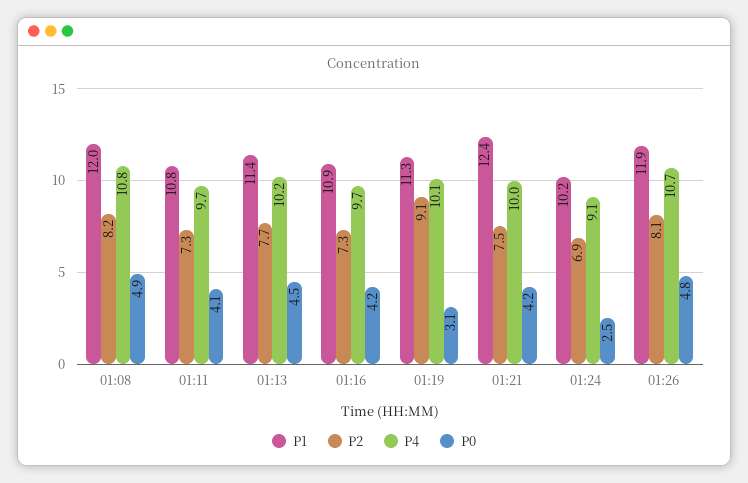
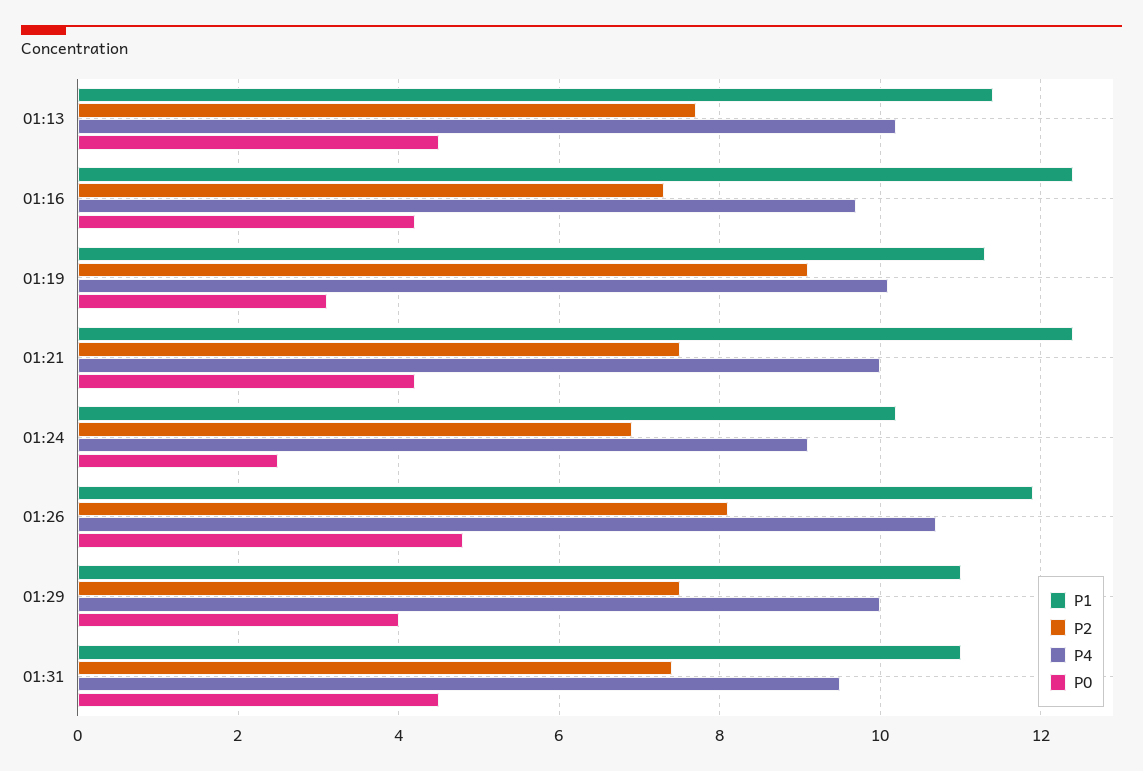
P1, 01:08: 12 -> none
P2, 01:08: 8.2 -> none
P4, 01:08: 10.8 -> none
P0, 01:08: 4.9 -> none
P1, 01:11: 10.8 -> none
P2, 01:11: 7.3 -> none
P4, 01:11: 9.7 -> none
P0, 01:11: 4.1 -> none
P1, 01:16: 10.9 -> 12.5
P1, 01:29: none -> 11
P2, 01:29: none -> 7.5
P4, 01:29: none -> 10
P0, 01:29: none -> 4
P1, 01:31: none -> 11
P2, 01:31: none -> 7.5
P4, 01:31: none -> 9.5
P0, 01:31: none -> 4.5

